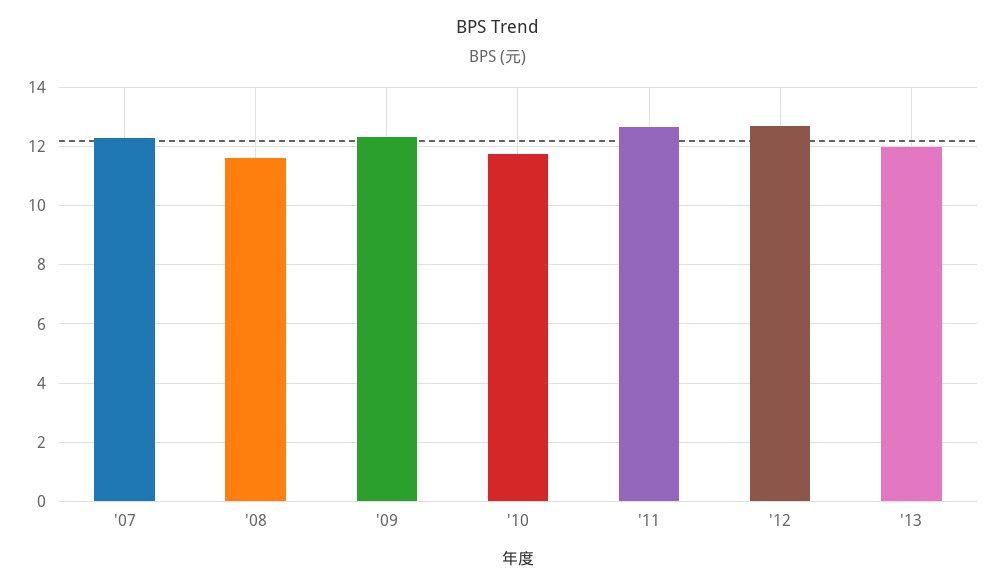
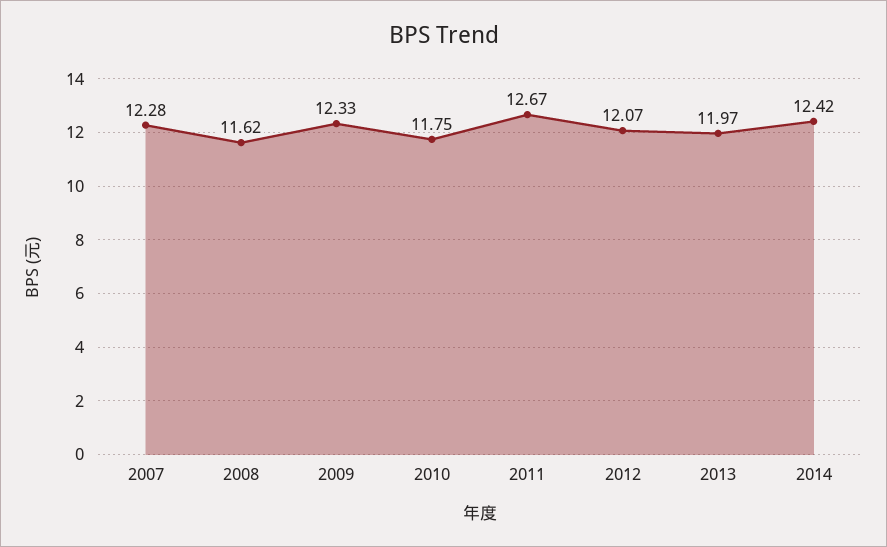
'12: 12.75 -> 12.07
2014: none -> 12.42

